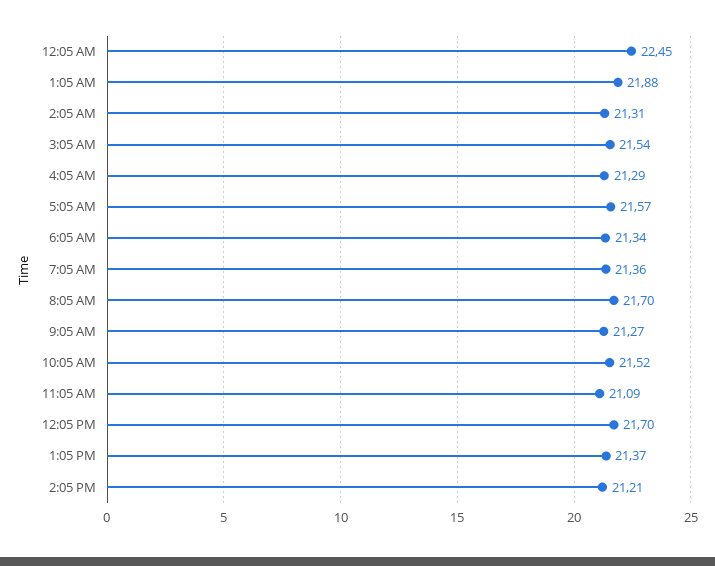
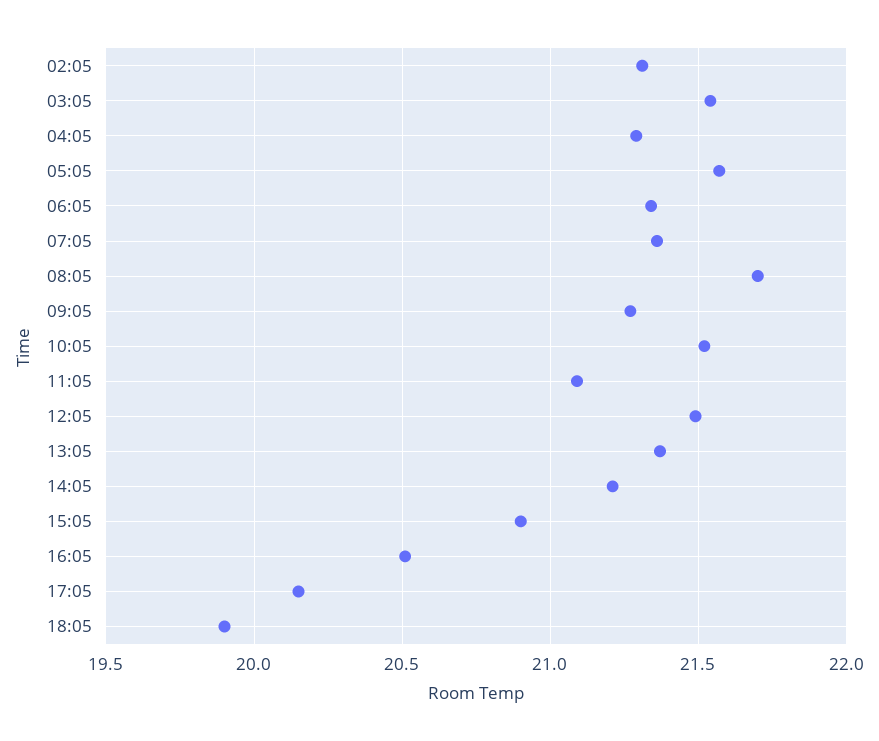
12:05 AM: 22.45 -> none
1:05 AM: 21.88 -> none
12:05 PM: 21.7 -> 21.5
15:05: none -> 20.9
16:05: none -> 20.5
17:05: none -> 20.15
18:05: none -> 19.9

